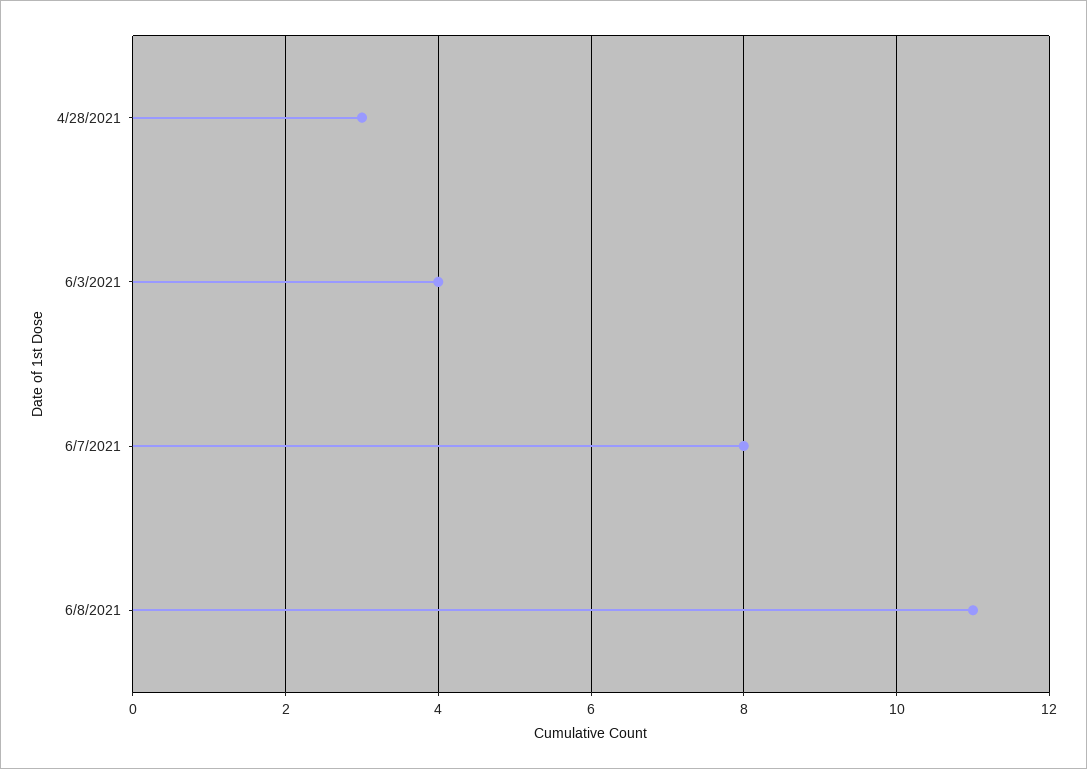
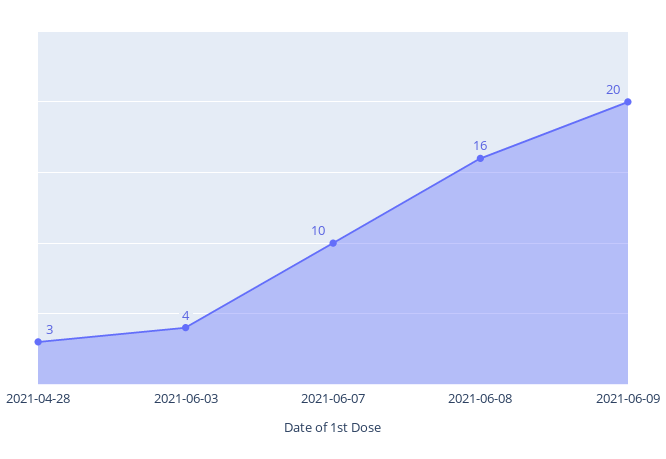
6/7/2021: 8 -> 10
6/8/2021: 11 -> 16
2021-06-09: none -> 20

